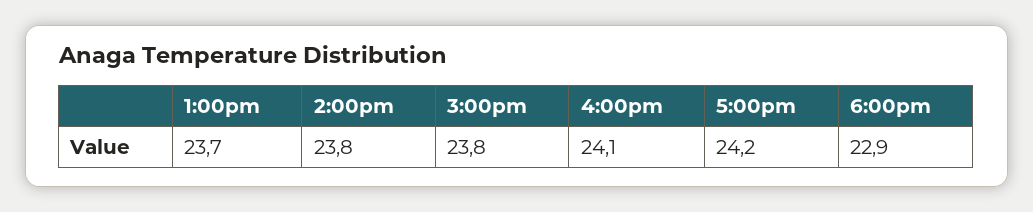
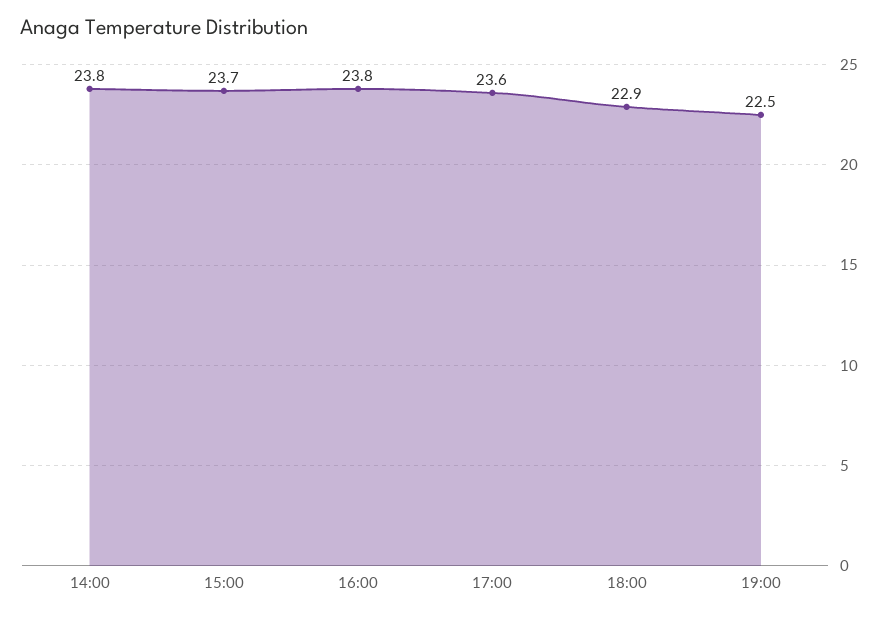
1:00pm: 23.7 -> none
3:00pm: 23.8 -> 23.7
4:00pm: 24.1 -> 23.8
5:00pm: 24.2 -> 23.6
19:00: none -> 22.5

